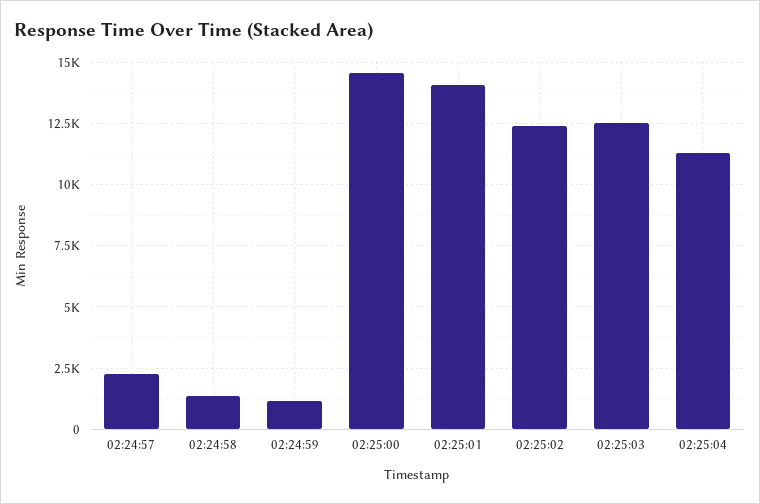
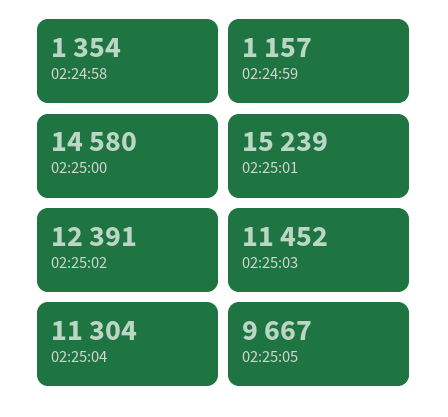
02:24:57: 2250 -> none
02:25:01: 14000 -> 15239
02:25:03: 12500 -> 11452
02:25:05: none -> 9667

